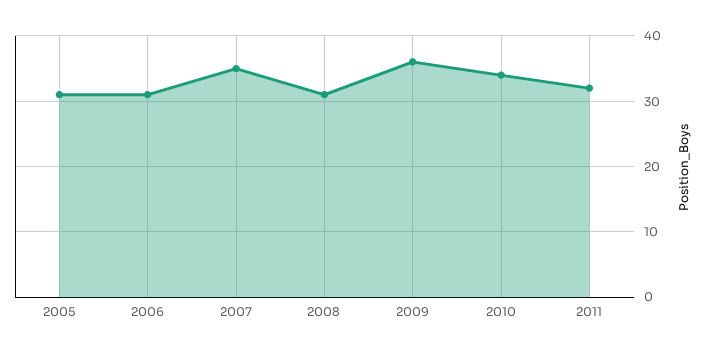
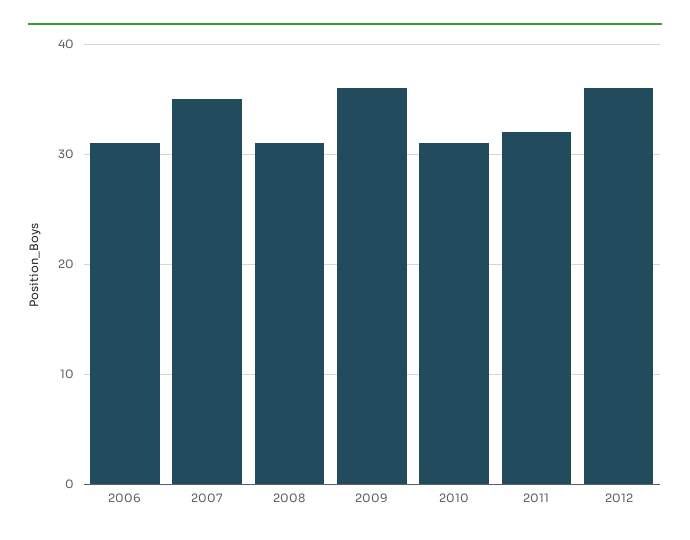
2005: 31 -> none
2010: 34 -> 31
2012: none -> 36

